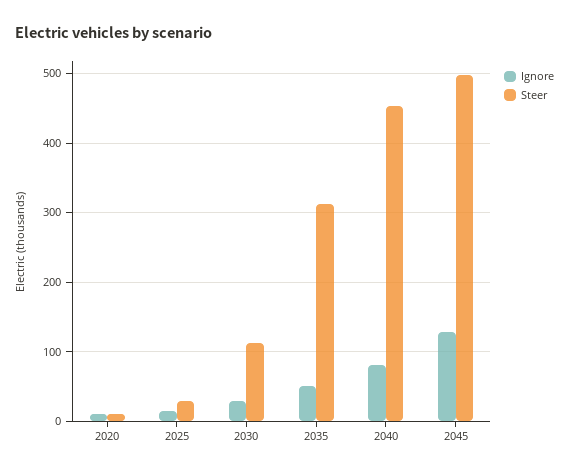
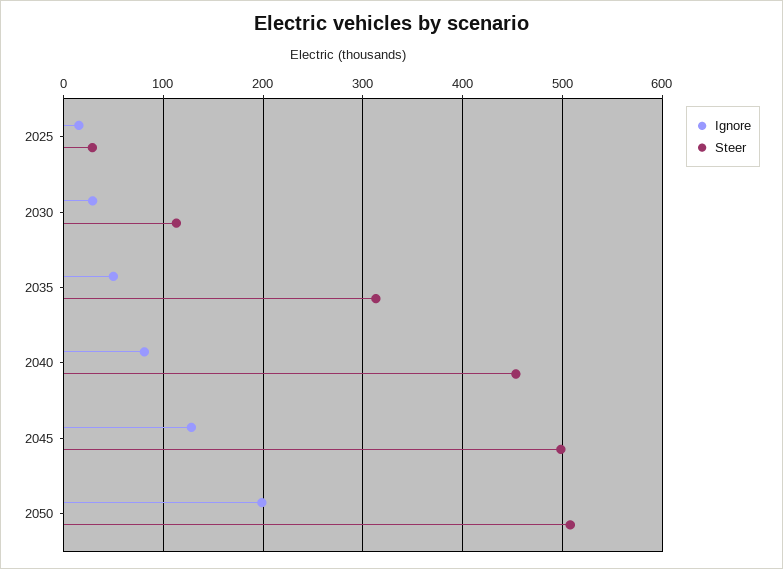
Ignore, 2020: 10 -> none
Steer, 2020: 10 -> none
Ignore, 2050: none -> 200
Steer, 2050: none -> 510

